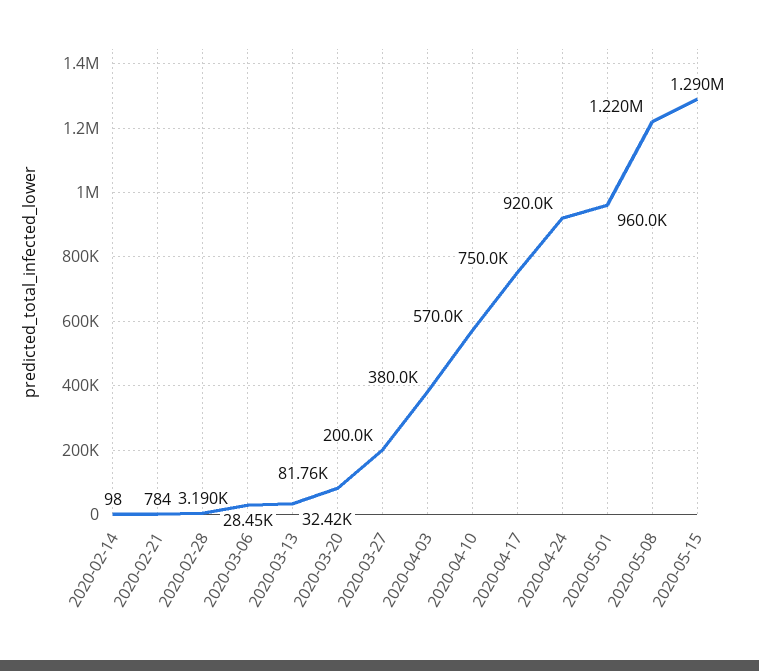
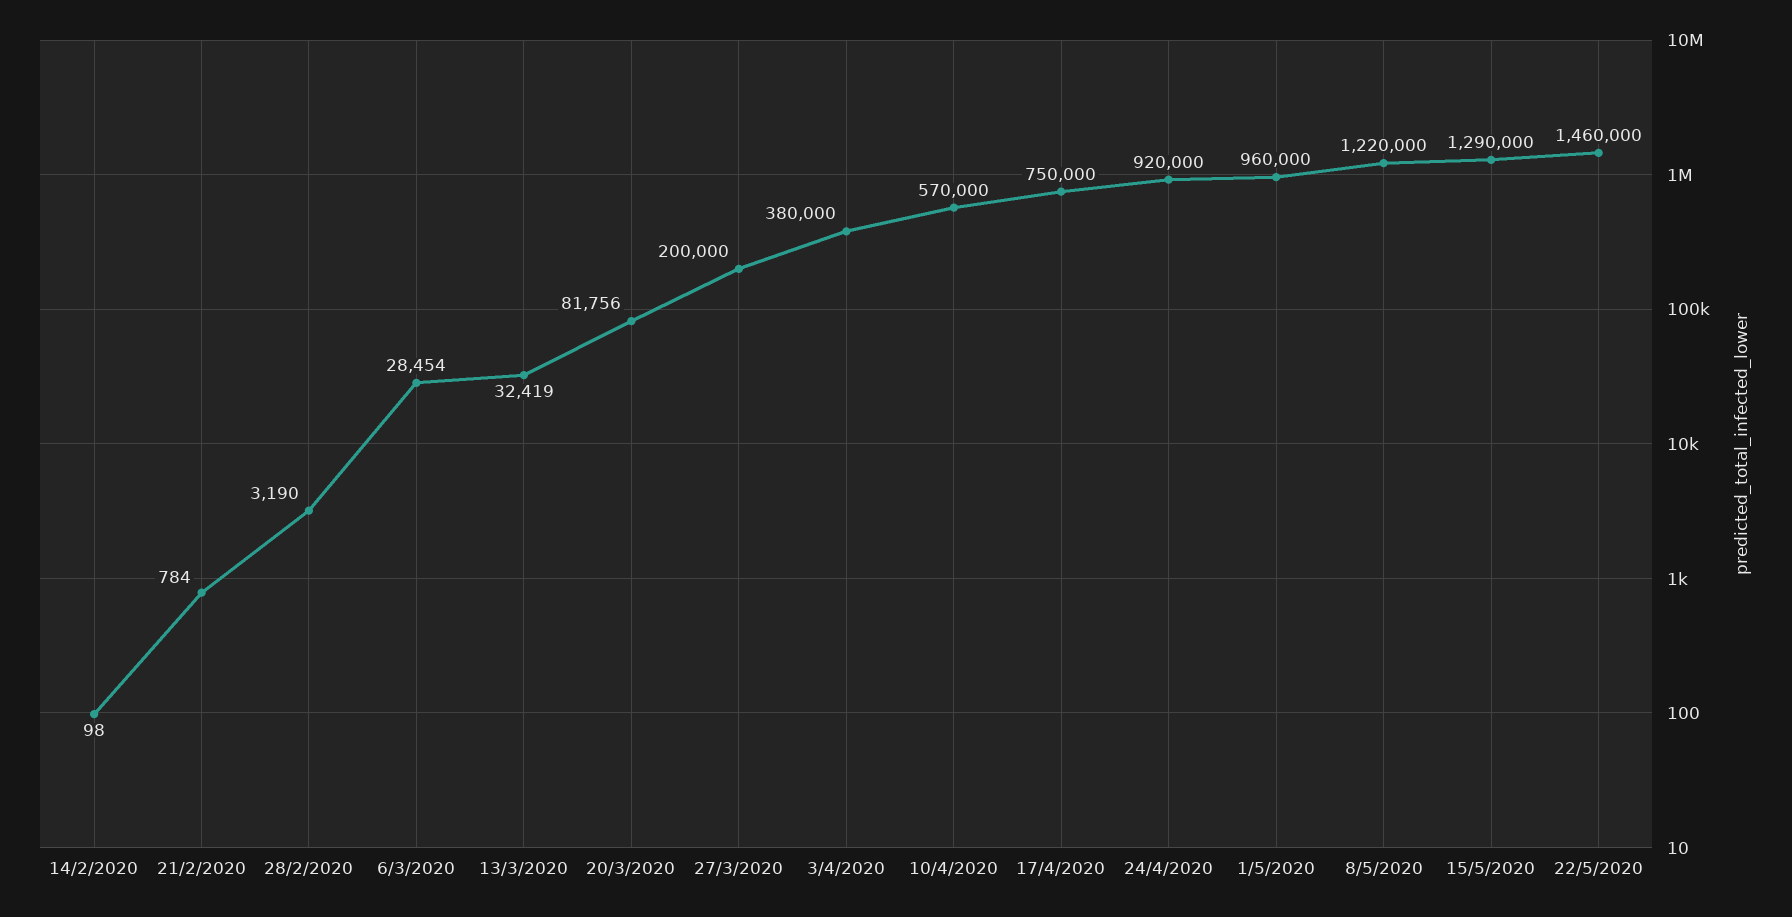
22/5/2020: none -> 1460000

